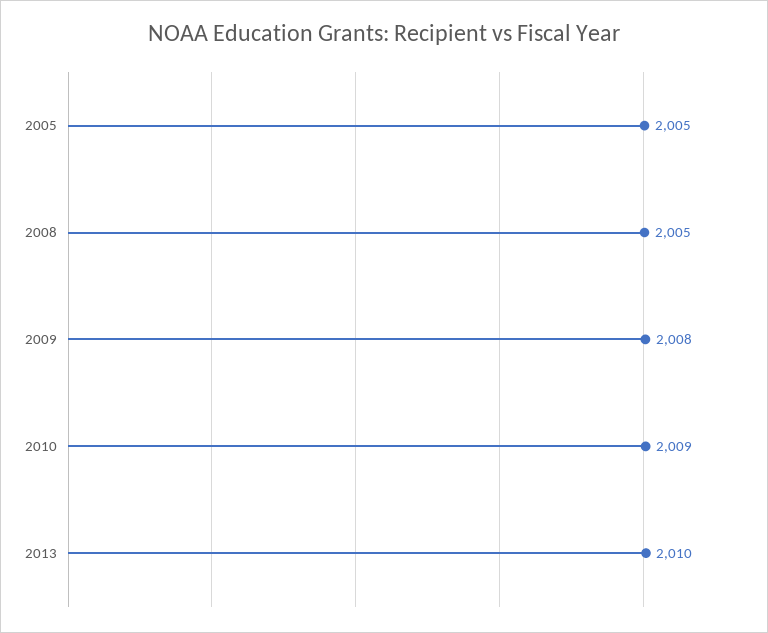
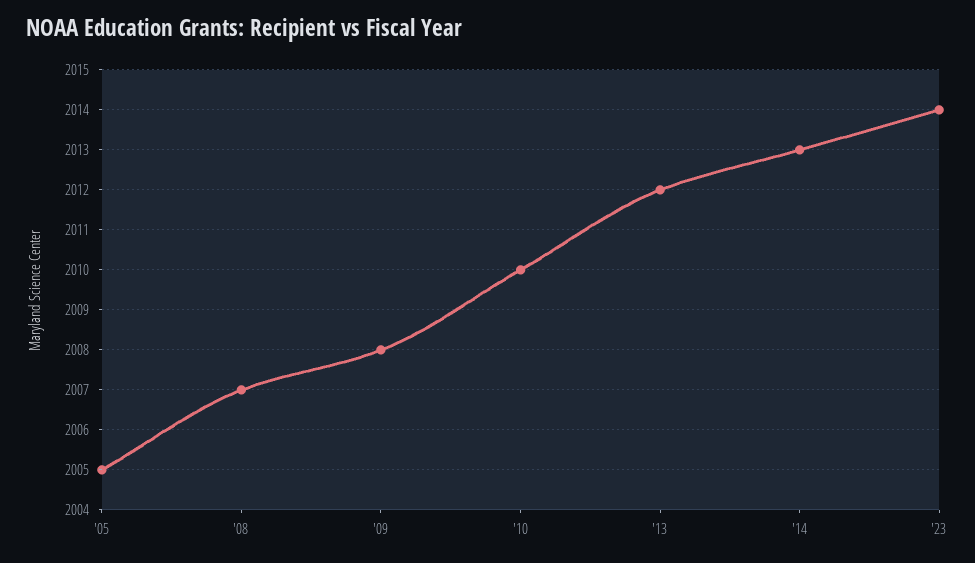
2008: 2005 -> 2007
2010: 2009 -> 2010
2013: 2010 -> 2012
'14: none -> 2013
'23: none -> 2014

